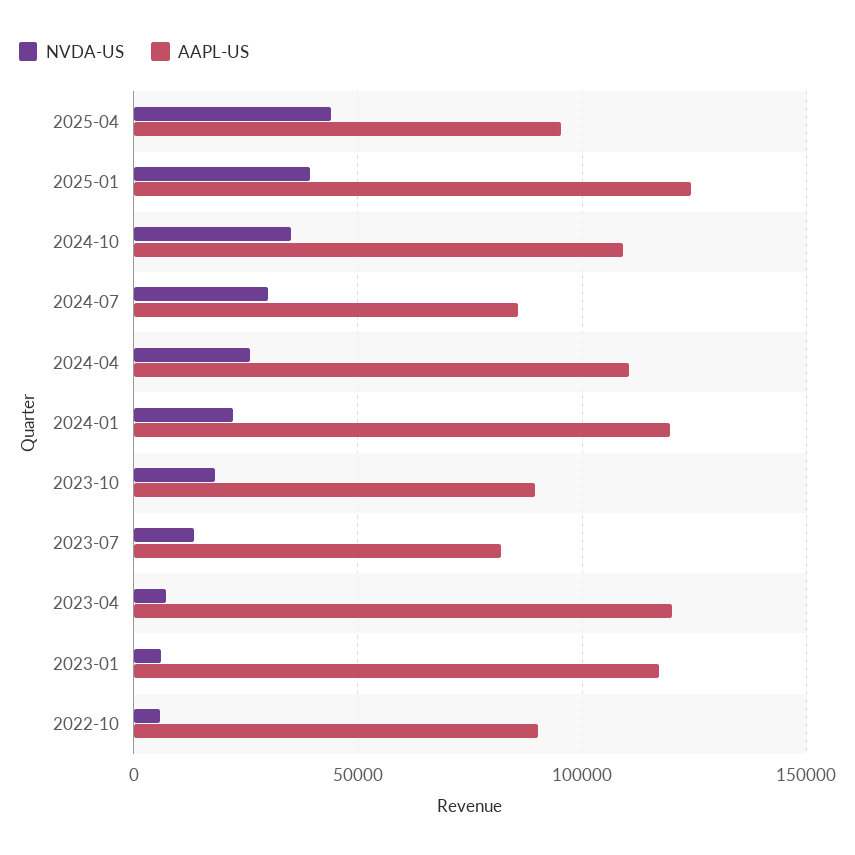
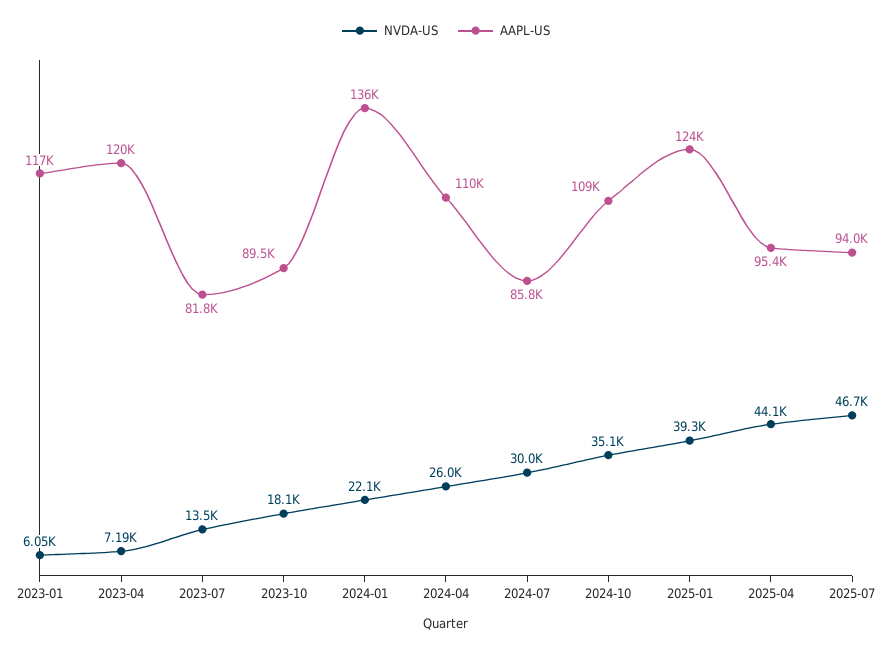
AAPL-US, 2024-01: 120000 -> 136000
NVDA-US, 2022-10: 5000 -> none
AAPL-US, 2022-10: 90000 -> none
NVDA-US, 2025-07: none -> 46700
AAPL-US, 2025-07: none -> 94000

